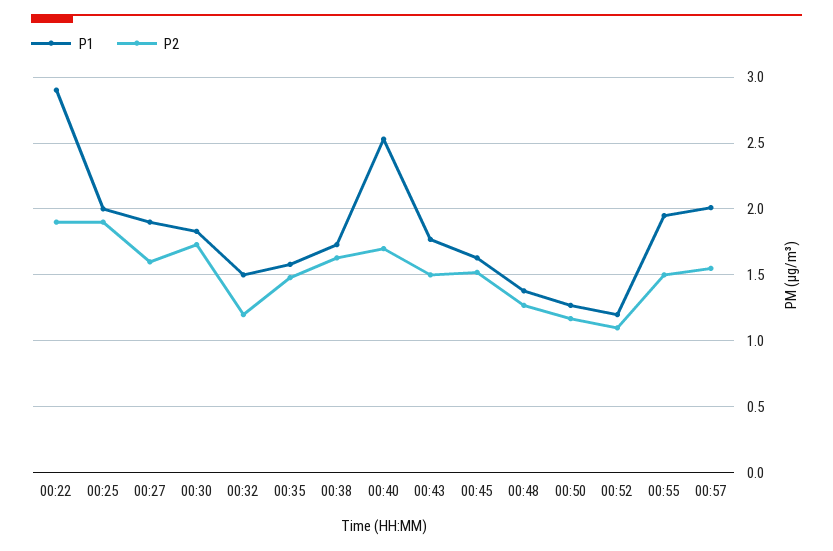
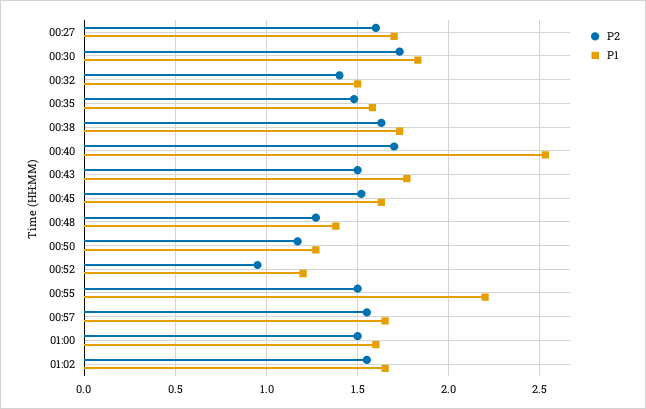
P1, 00:22: 2.9 -> none
P2, 00:22: 1.9 -> none
P1, 00:25: 2 -> none
P2, 00:25: 1.9 -> none
P1, 00:27: 1.9 -> 1.7
P2, 00:32: 1.2 -> 1.4
P2, 00:52: 1.1 -> 0.95
P1, 00:55: 1.95 -> 2.2
P1, 00:57: 2 -> 1.65
P2, 01:00: none -> 1.5
P1, 01:00: none -> 1.6
P2, 01:02: none -> 1.55
P1, 01:02: none -> 1.65

